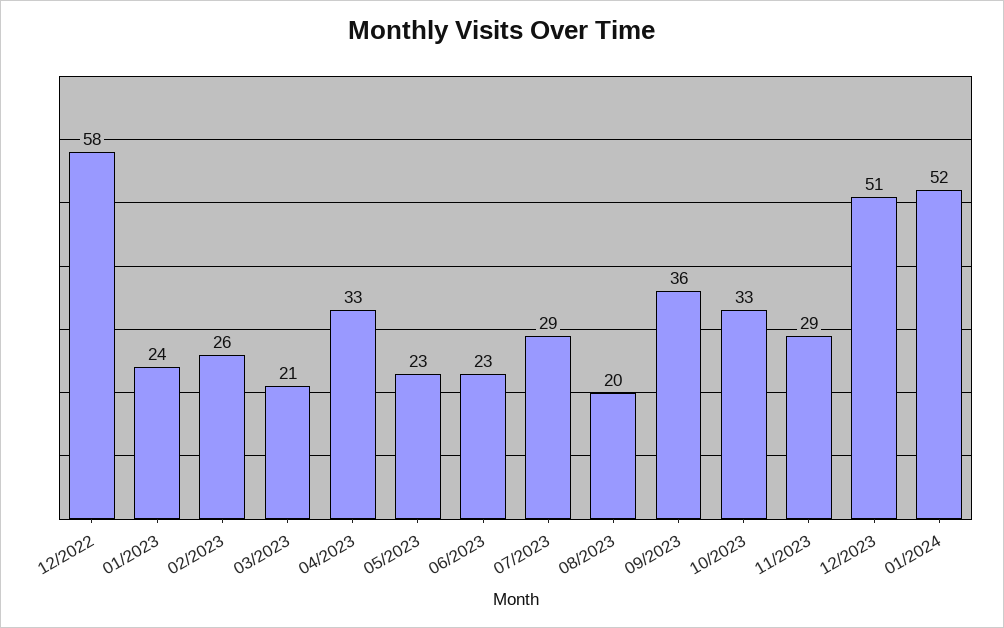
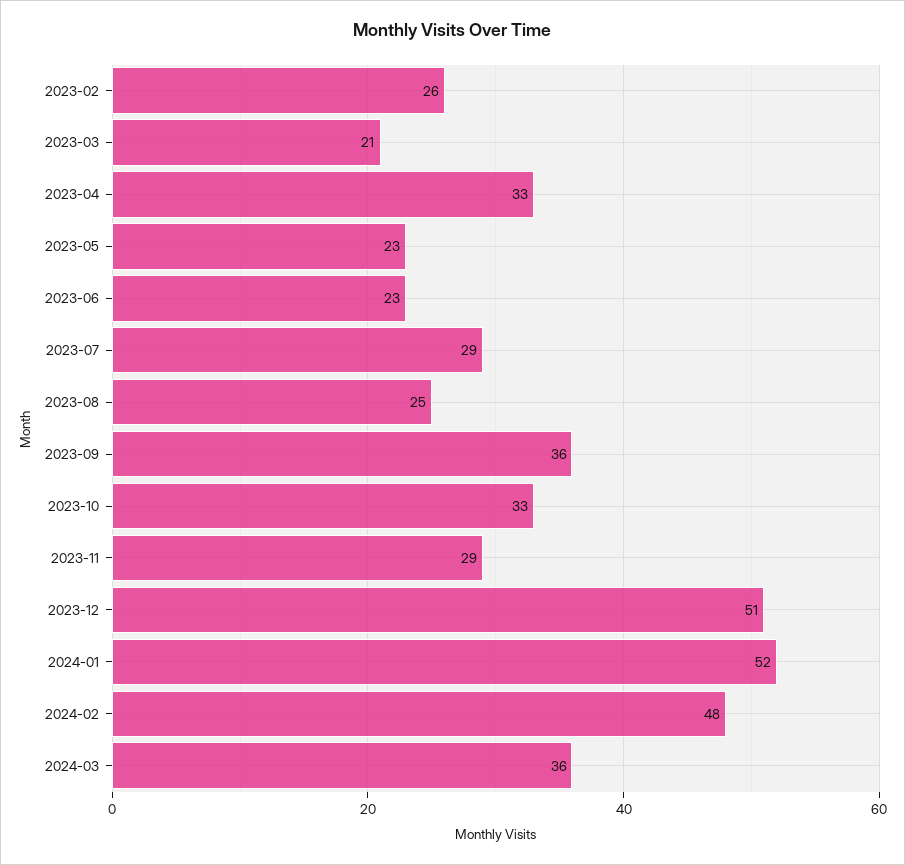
12/2022: 58 -> none
01/2023: 24 -> none
08/2023: 20 -> 25
2024-02: none -> 48
2024-03: none -> 36

